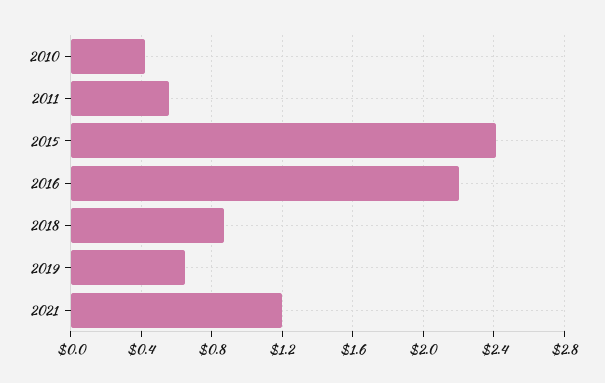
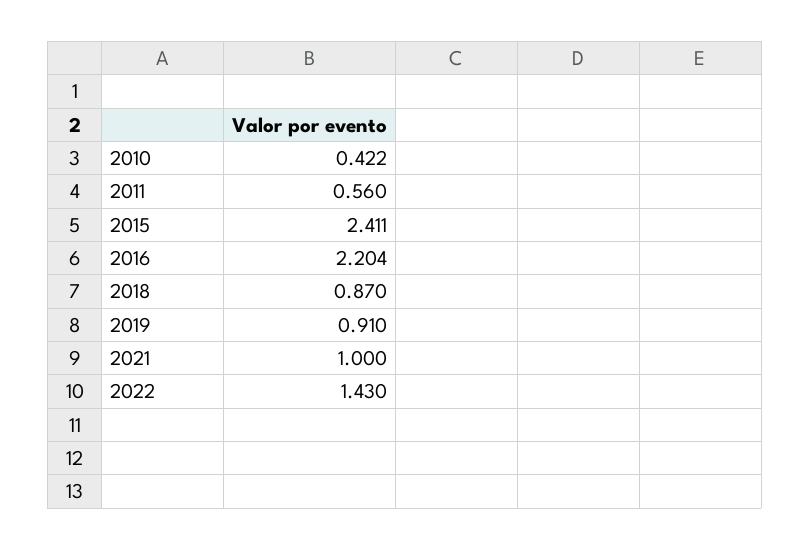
2019: 0.65 -> 0.91
2021: 1.2 -> 1
2022: none -> 1.43

